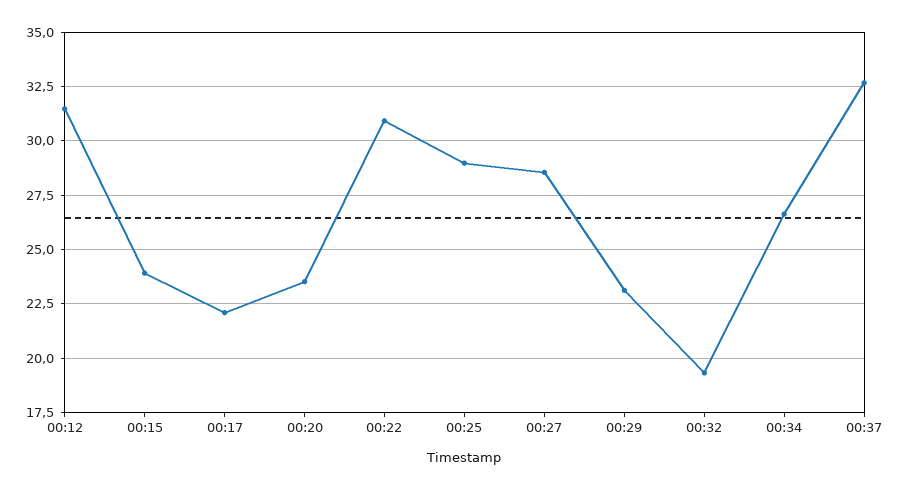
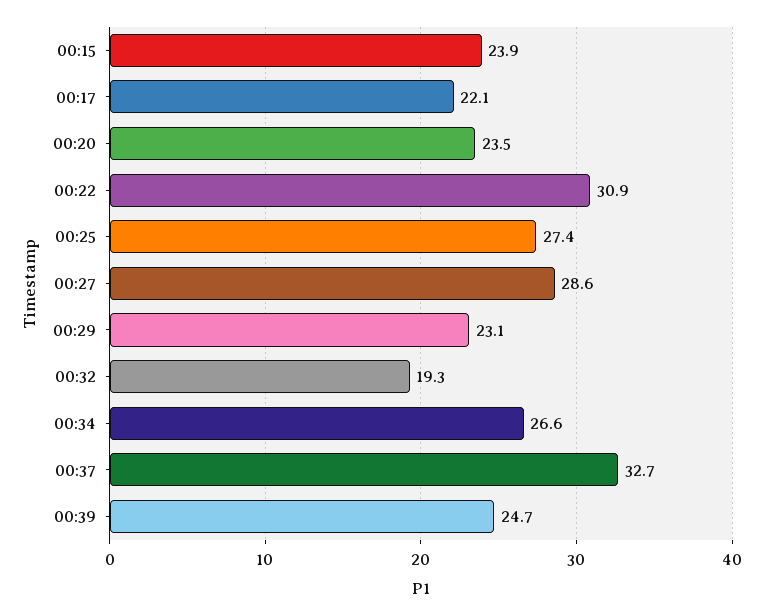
00:12: 31.5 -> none
00:25: 29 -> 27.4
00:39: none -> 24.7

